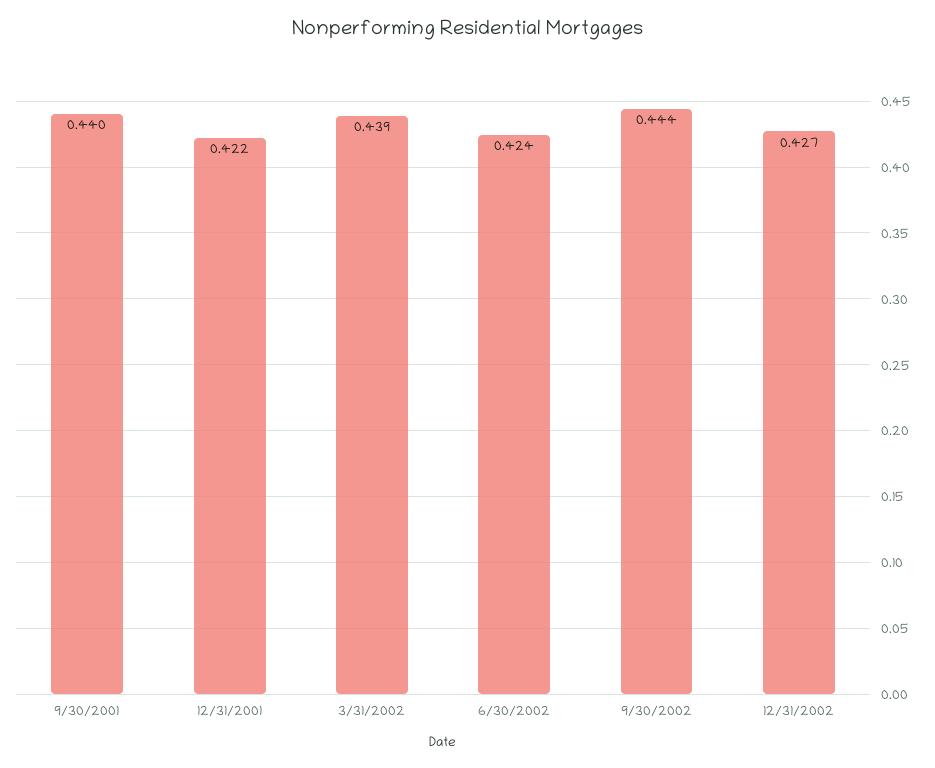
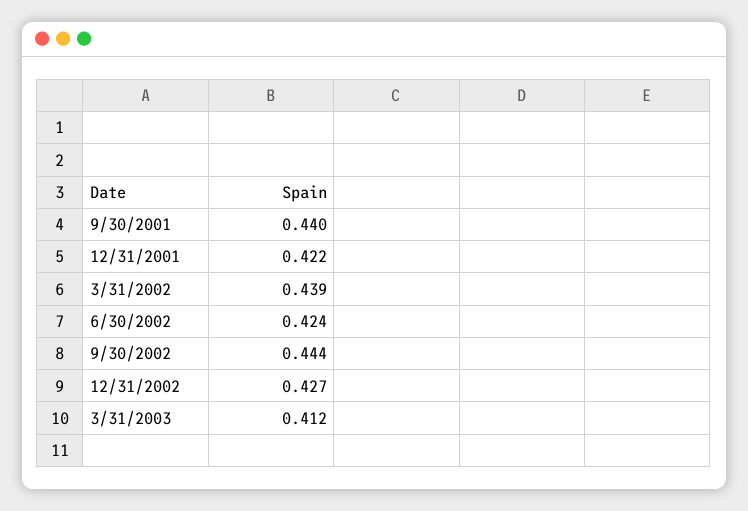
3/31/2003: none -> 0.412

